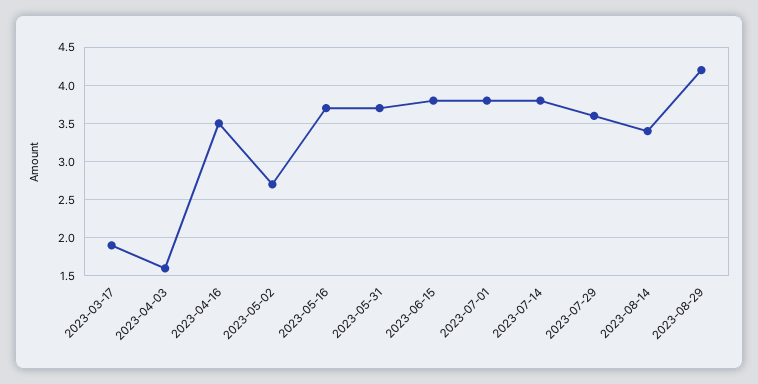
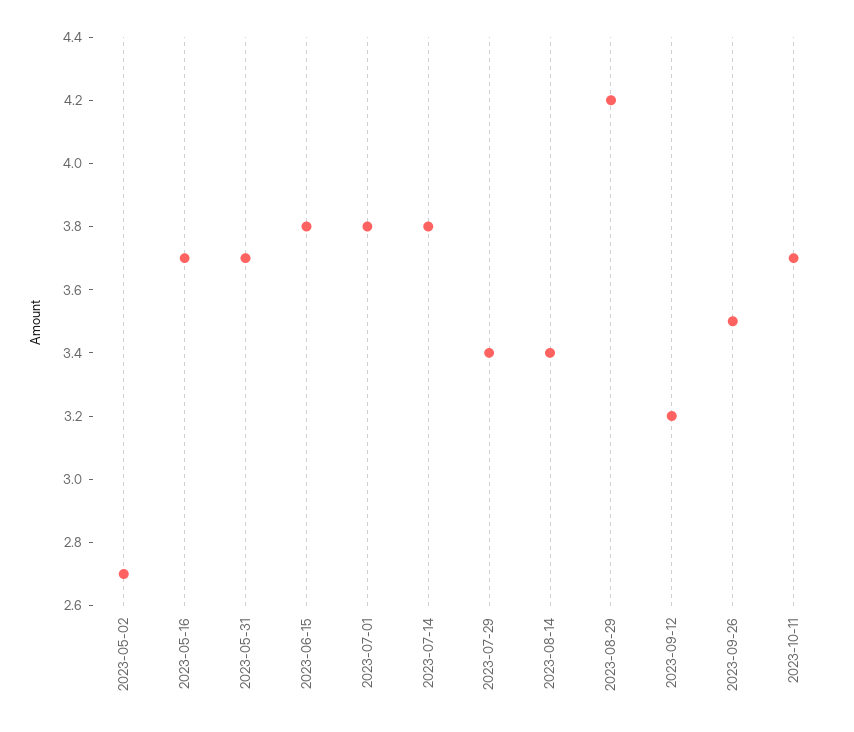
2023-03-17: 1.9 -> none
2023-04-03: 1.6 -> none
2023-04-16: 3.5 -> none
2023-07-29: 3.6 -> 3.4
2023-09-12: none -> 3.2
2023-09-26: none -> 3.5
2023-10-11: none -> 3.7

